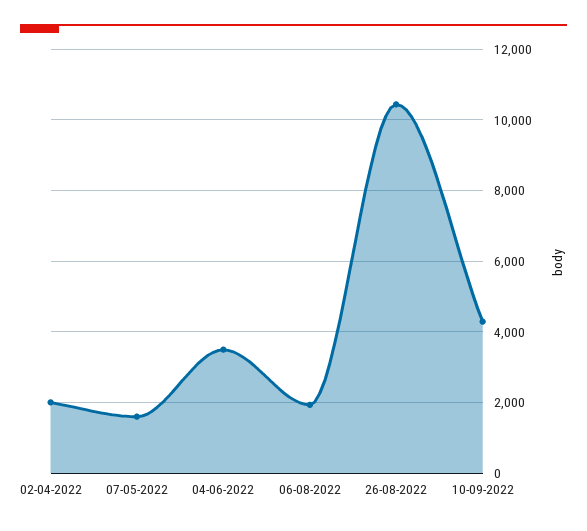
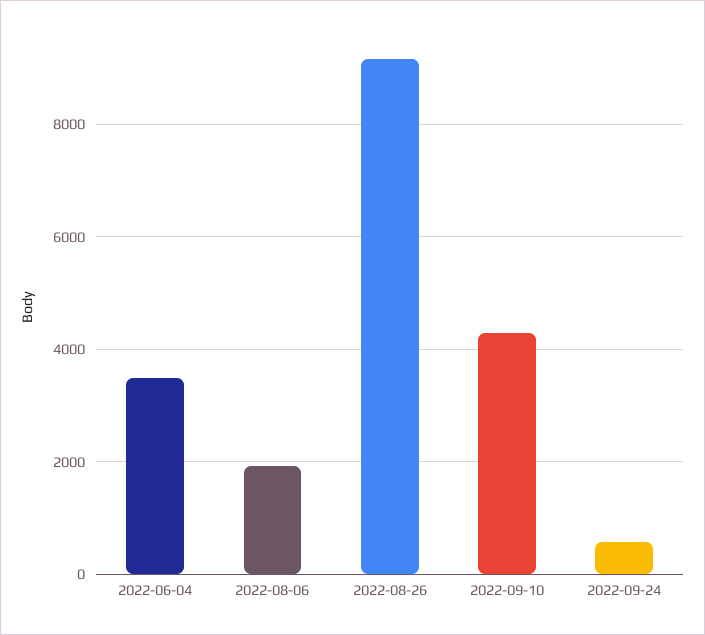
02-04-2022: 2000 -> none
07-05-2022: 1600 -> none
26-08-2022: 10400 -> 9200
2022-09-24: none -> 600

